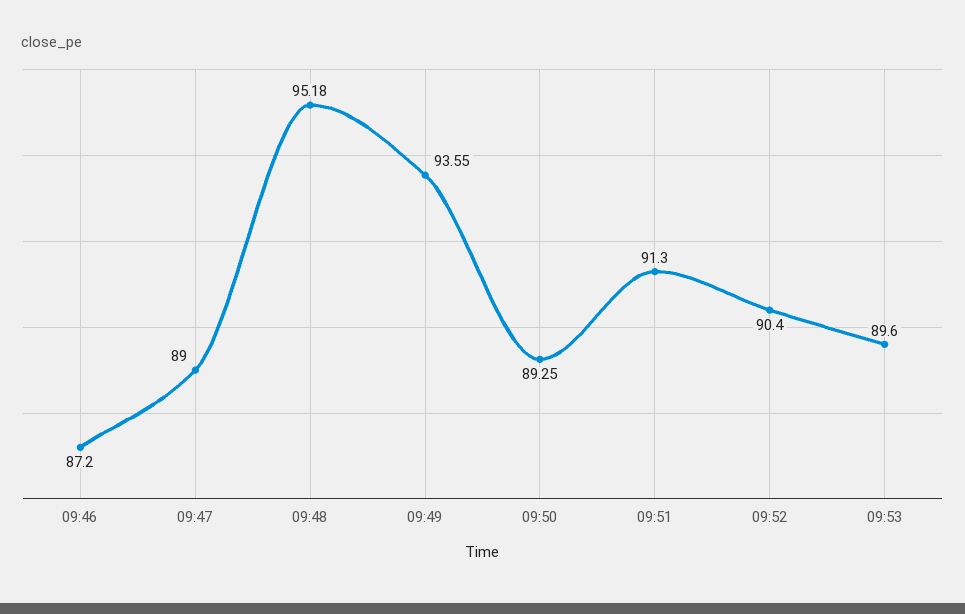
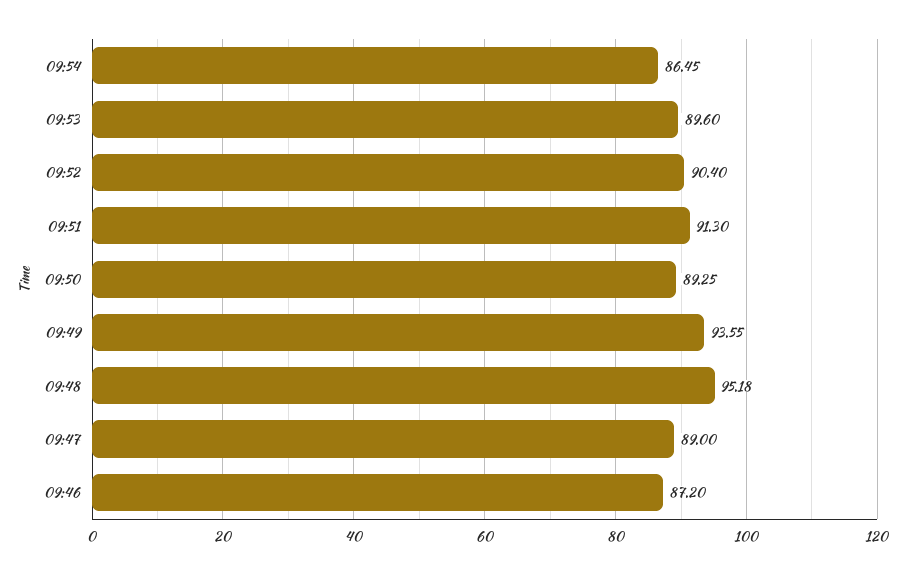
09:54: none -> 86.45

